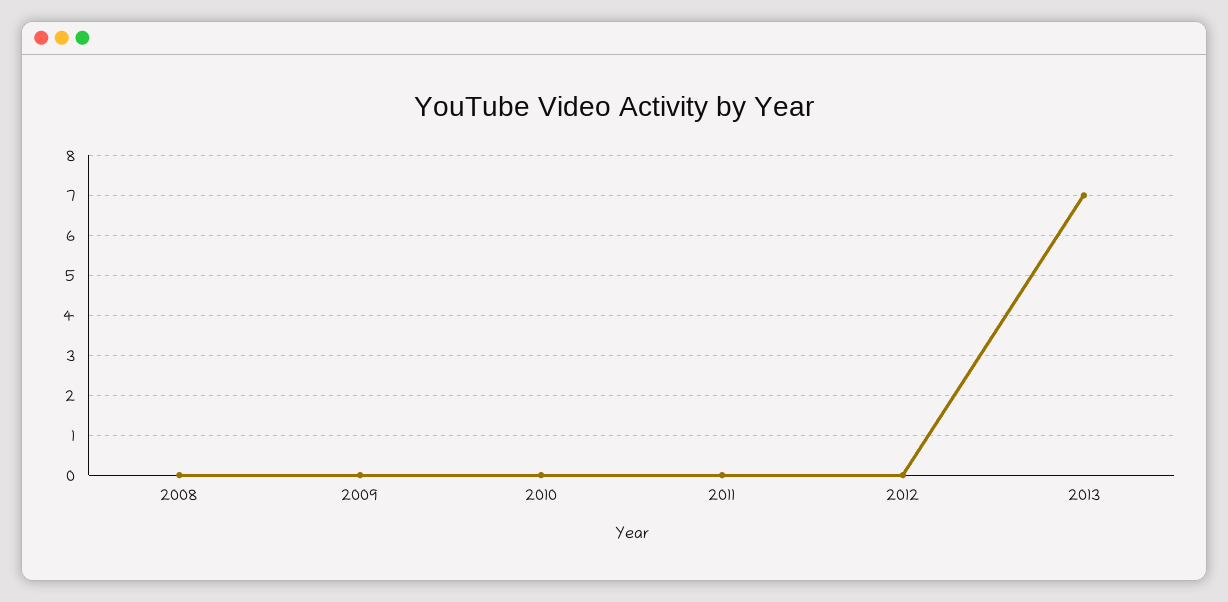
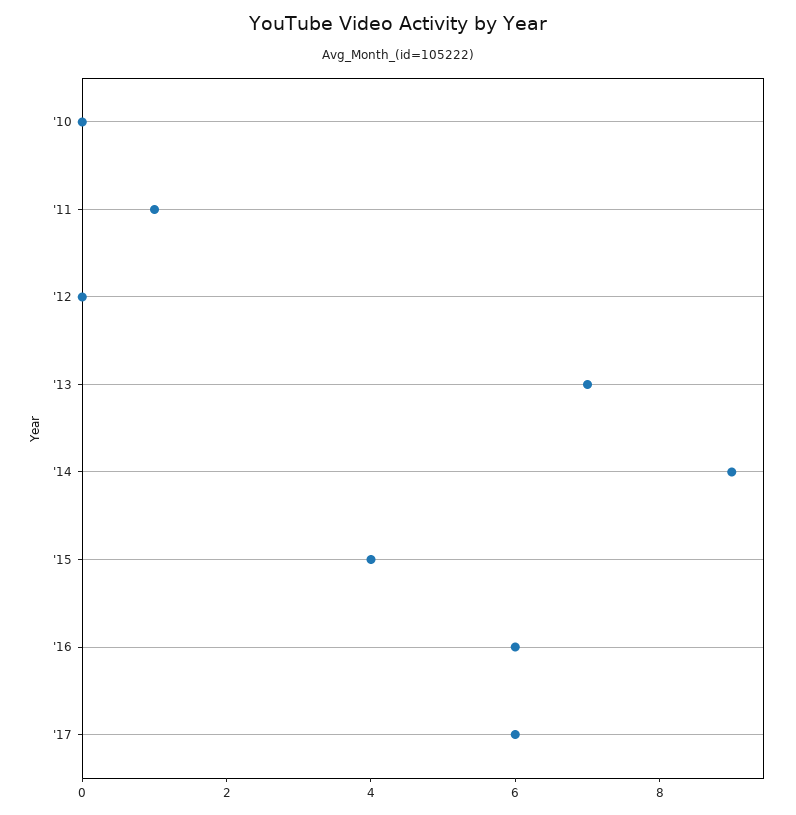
2008: 0 -> none
2009: 0 -> none
2011: 0 -> 1
'14: none -> 9
'15: none -> 4
'16: none -> 6
'17: none -> 6

